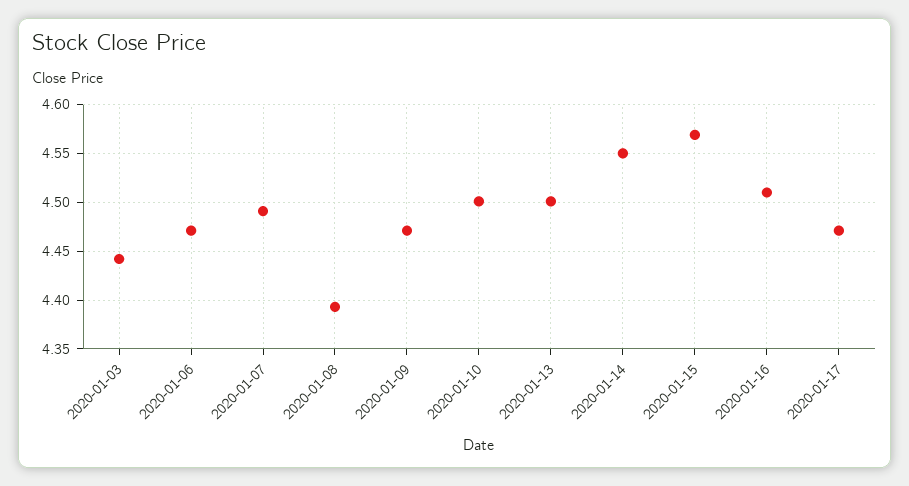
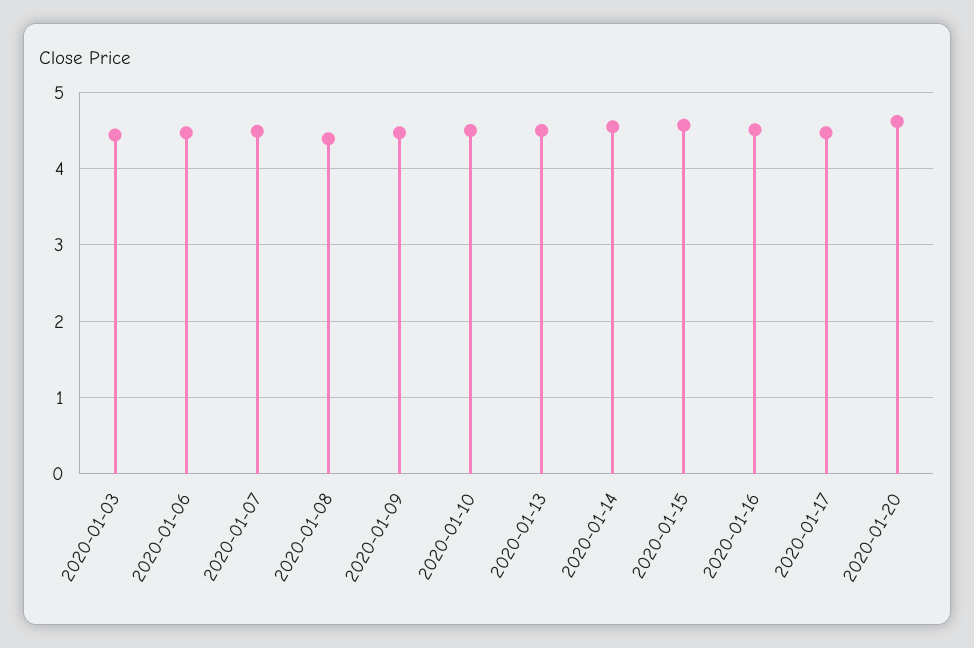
2020-01-20: none -> 4.6

